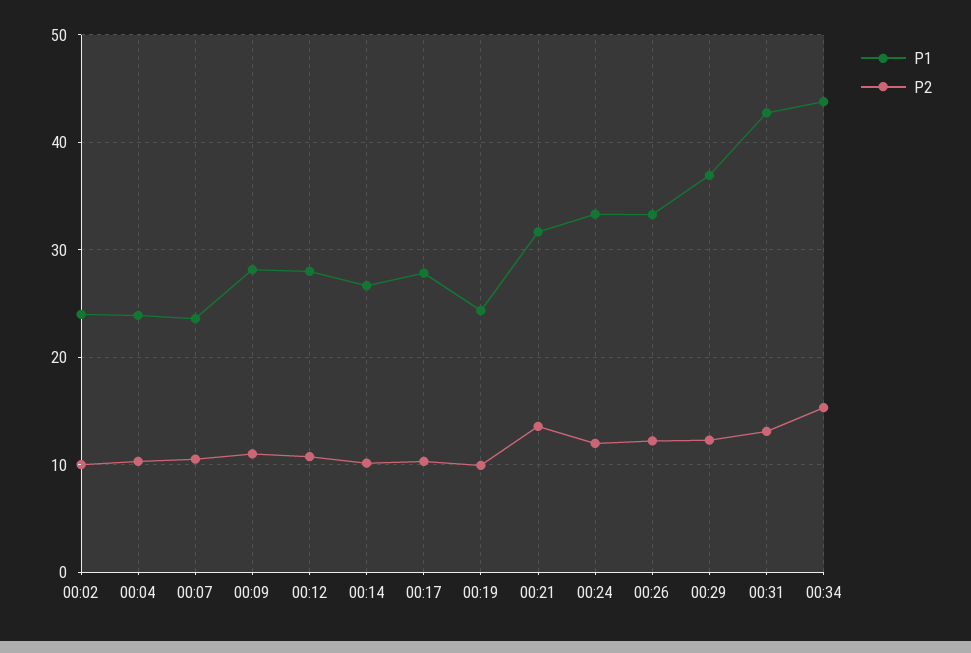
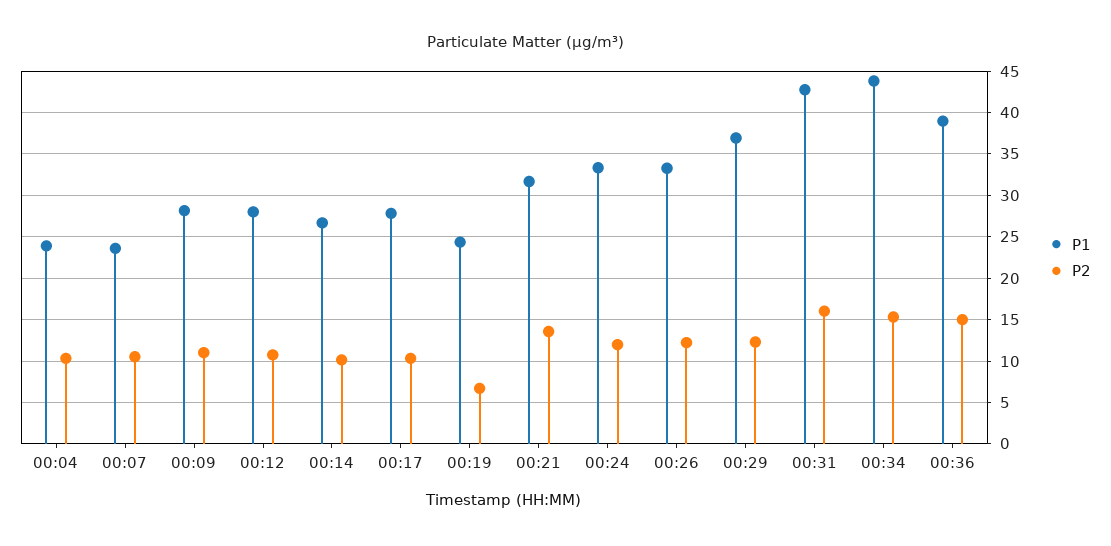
P1, 00:02: 24 -> none
P2, 00:02: 10 -> none
P2, 00:19: 10 -> 7
P2, 00:31: 13 -> 16
P1, 00:36: none -> 39
P2, 00:36: none -> 15

